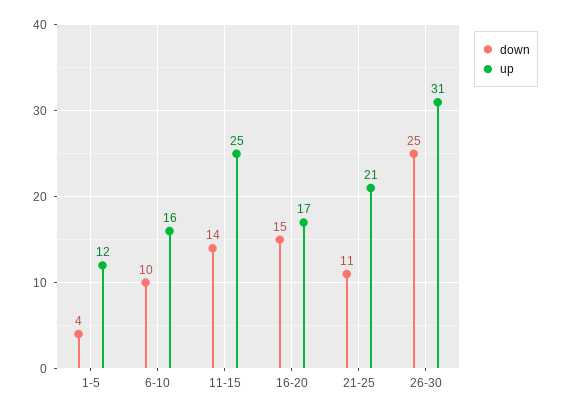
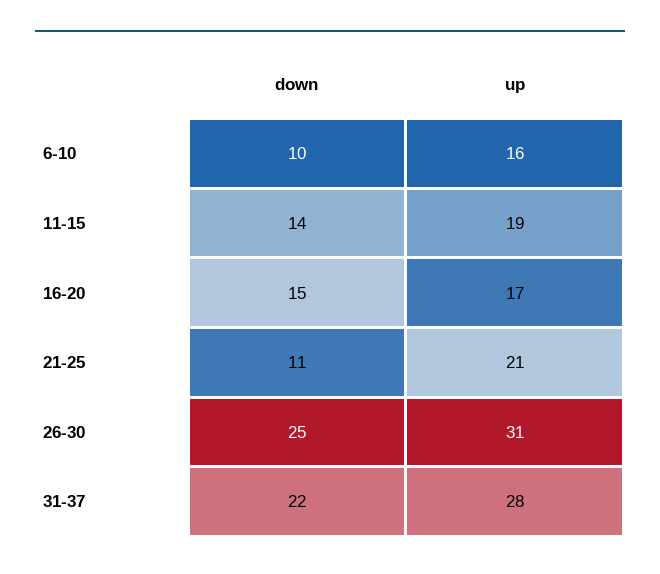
down, 1-5: 4 -> none
up, 1-5: 12 -> none
up, 11-15: 25 -> 19
down, 31-37: none -> 22
up, 31-37: none -> 28

